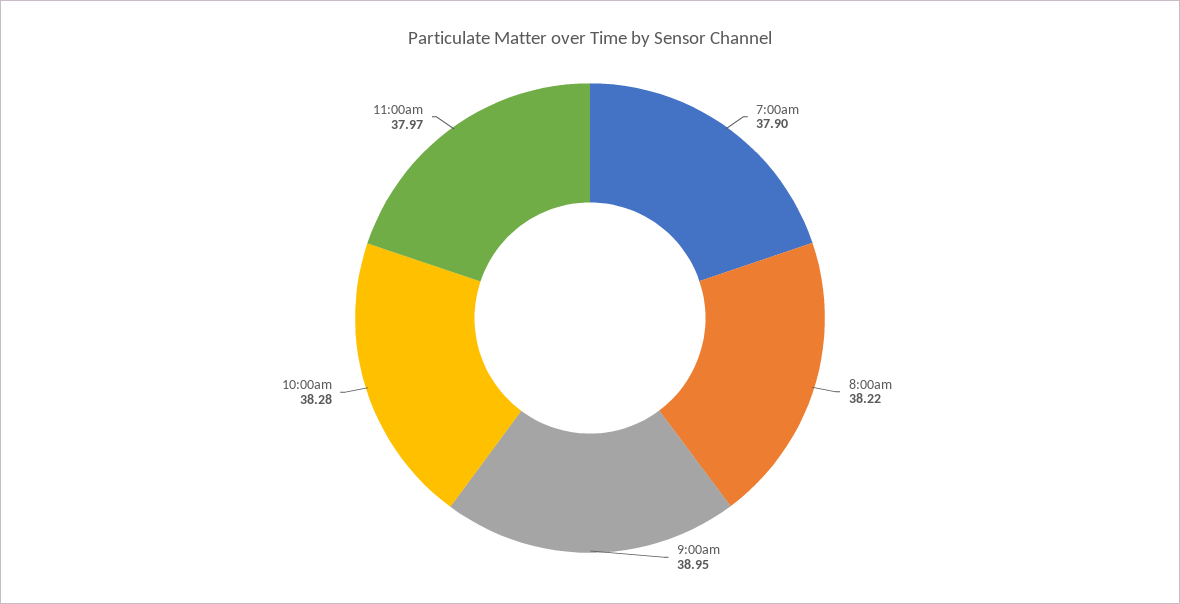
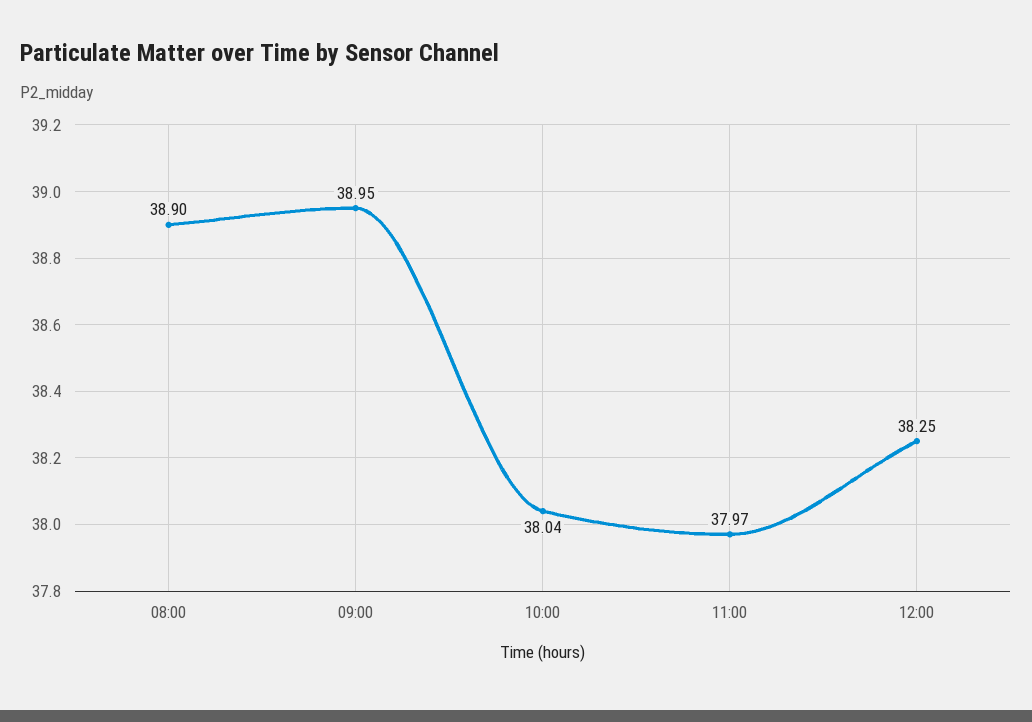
7:00am: 37.9 -> none
8:00am: 38.22 -> 38.9
10:00am: 38.28 -> 38.04
12:00: none -> 38.25

